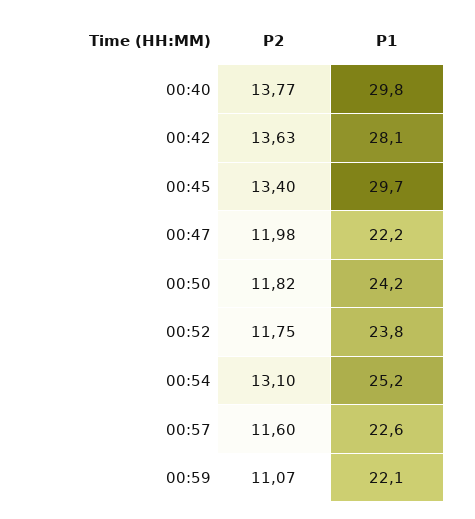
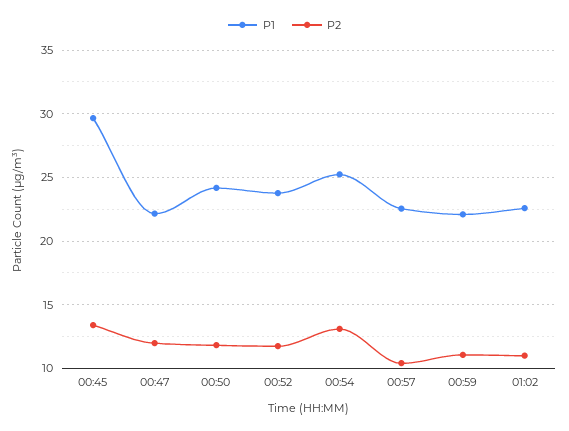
P2, 00:40: 13.77 -> none
P1, 00:40: 29.8 -> none
P2, 00:42: 13.63 -> none
P1, 00:42: 28.1 -> none
P2, 00:57: 11.6 -> 10.5
P1, 01:02: none -> 22.5
P2, 01:02: none -> 11

